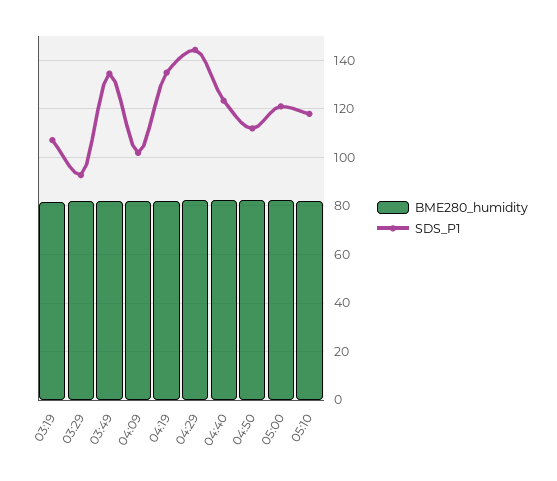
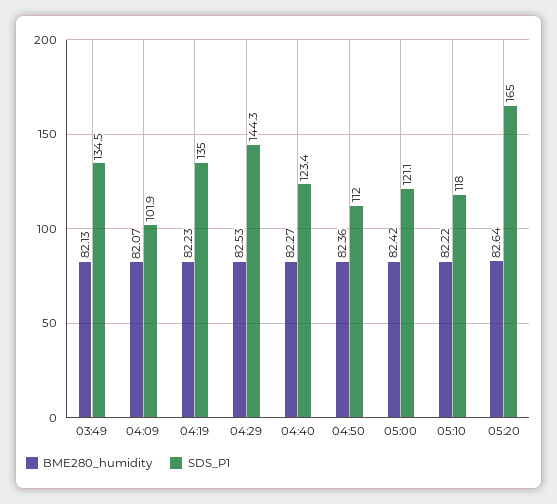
BME280_humidity, 03:19: 82.5 -> none
SDS_P1, 03:19: 107.5 -> none
BME280_humidity, 03:29: 82.5 -> none
SDS_P1, 03:29: 92.5 -> none
BME280_humidity, 05:20: none -> 82.64
SDS_P1, 05:20: none -> 165

